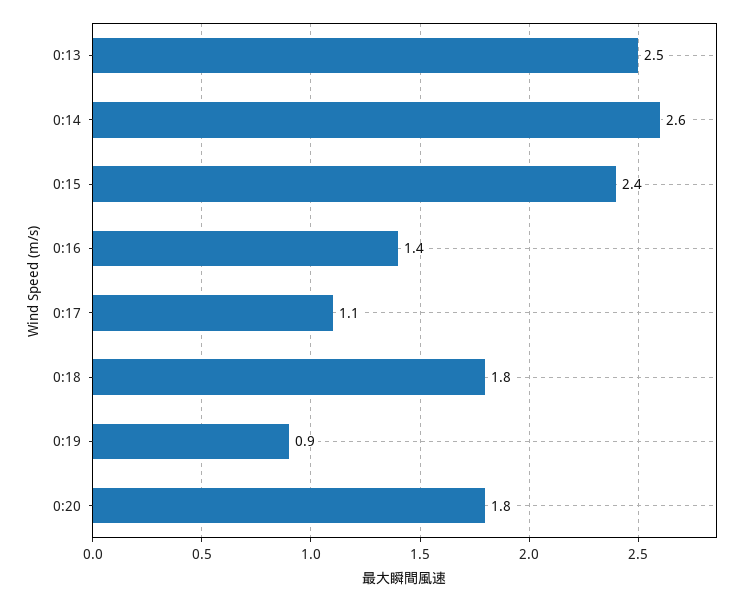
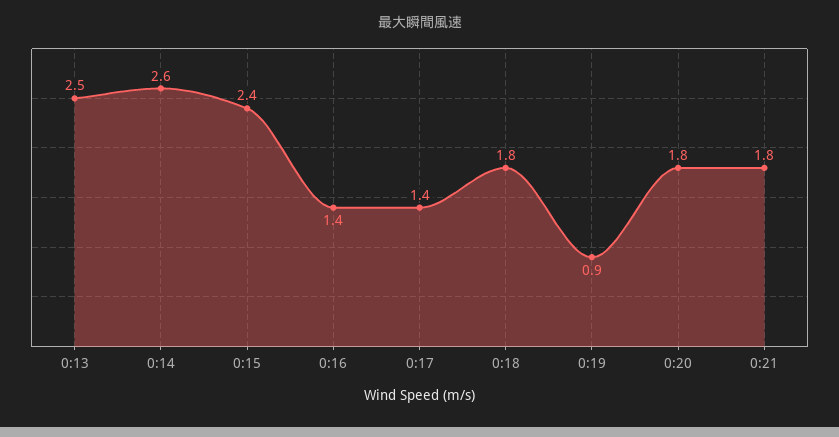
0:17: 1.1 -> 1.4
0:21: none -> 1.8

